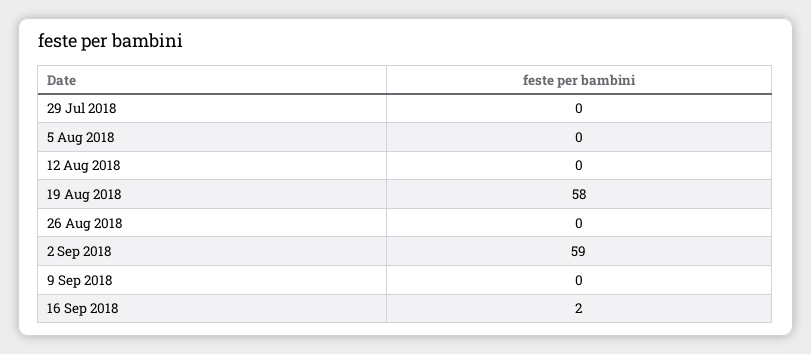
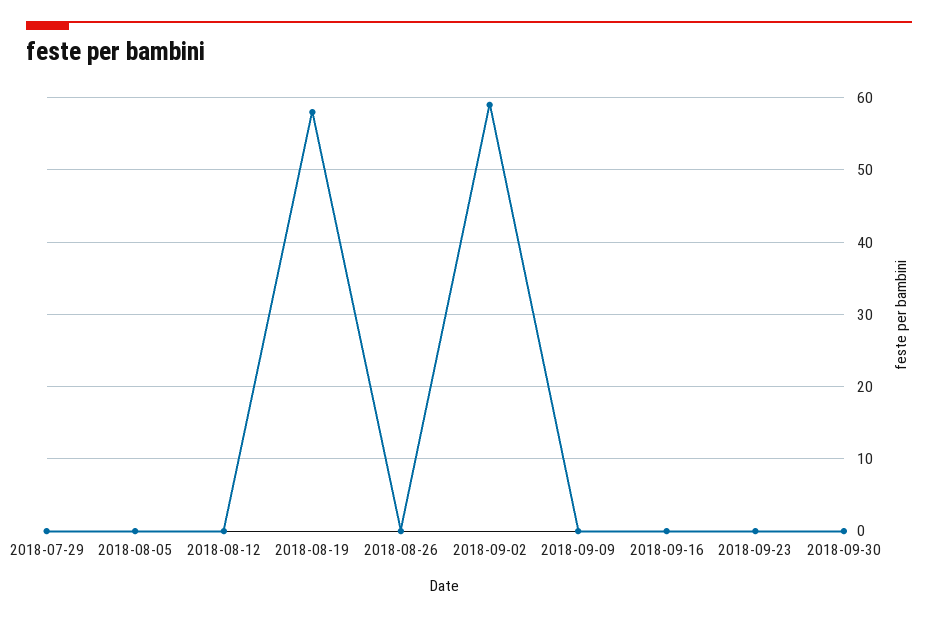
16 Sep 2018: 2 -> 0
2018-09-23: none -> 0
2018-09-30: none -> 0

